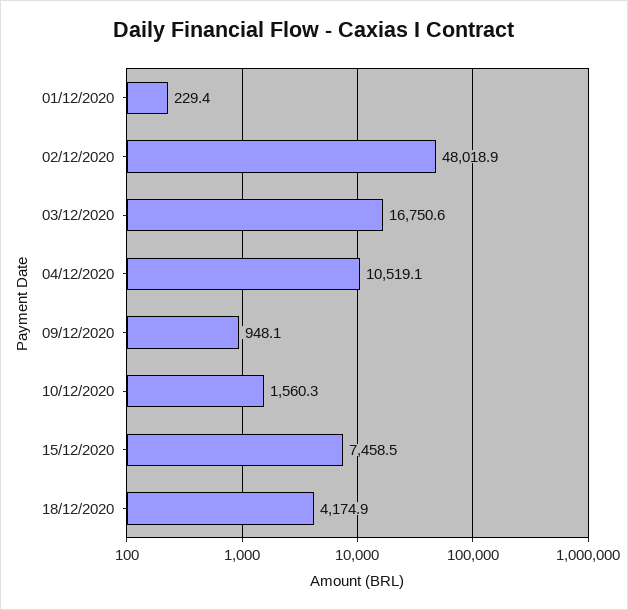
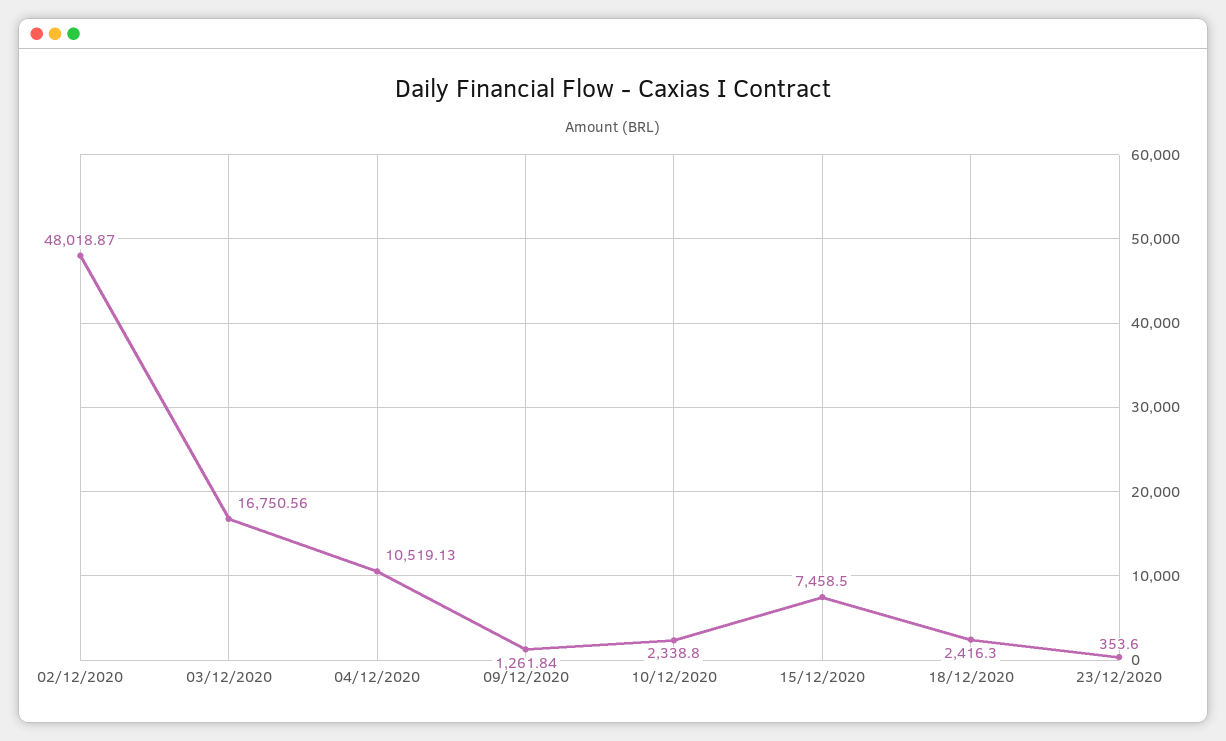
01/12/2020: 229.4 -> none
09/12/2020: 948.1 -> 1261.84
10/12/2020: 1560.3 -> 2338.8
18/12/2020: 4174.9 -> 2416.3
23/12/2020: none -> 353.6

